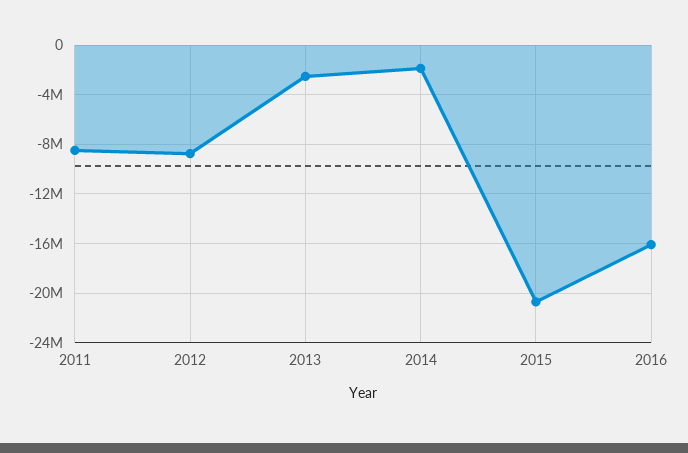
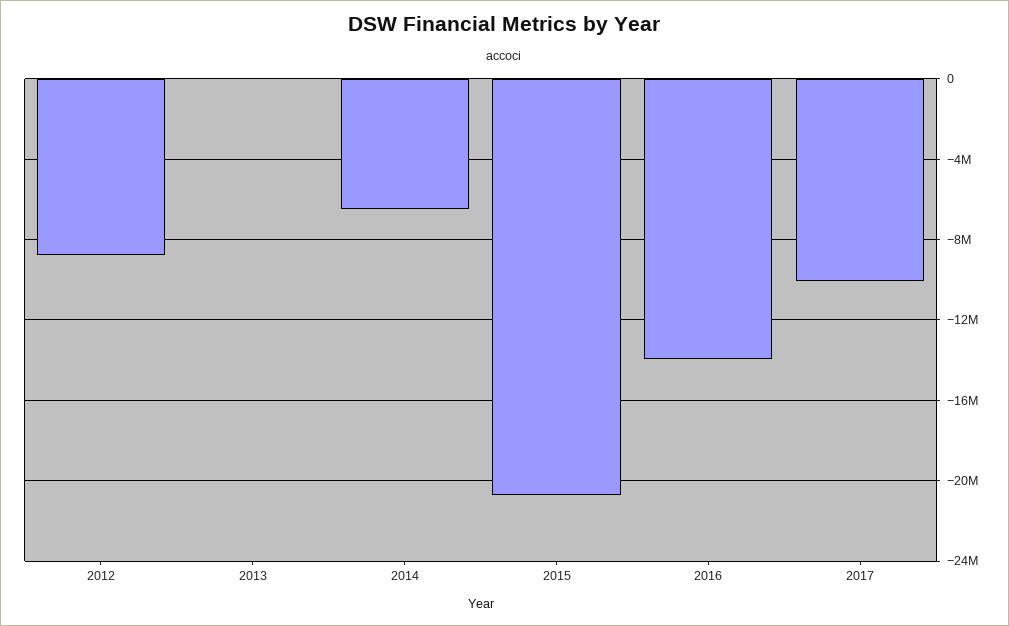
2011: -8500000 -> none
2013: -2500000 -> 0
2014: -2000000 -> -6500000
2016: -16000000 -> -14000000
2017: none -> -10000000

